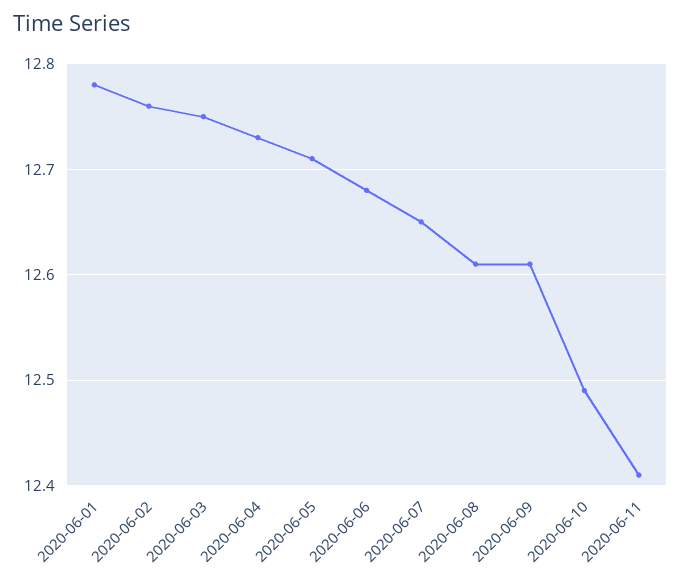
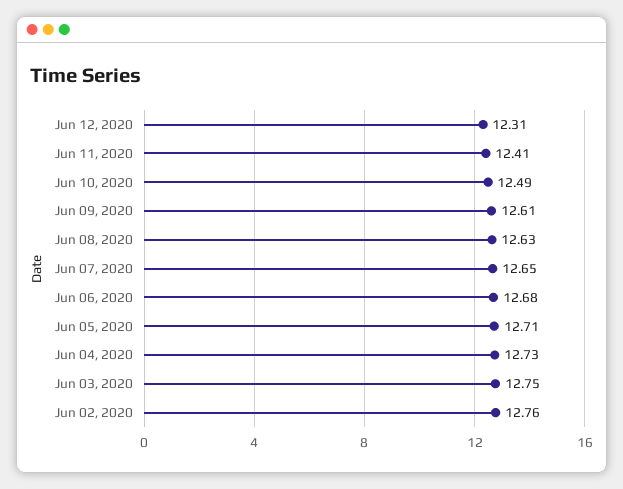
2020-06-01: 12.78 -> none
2020-06-08: 12.61 -> 12.63
Jun 12, 2020: none -> 12.31

